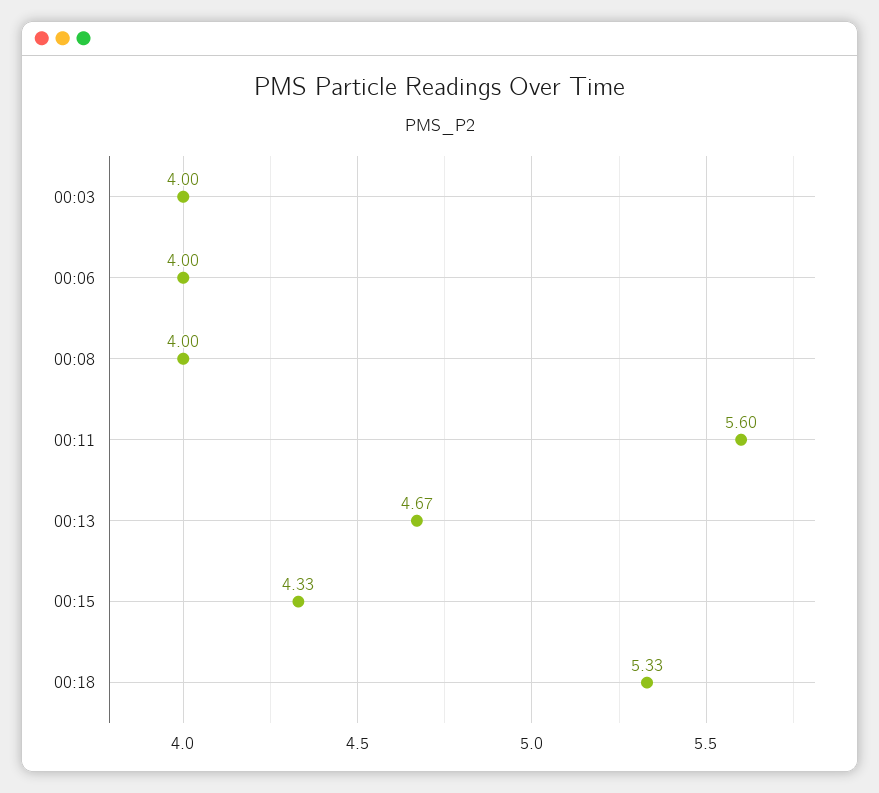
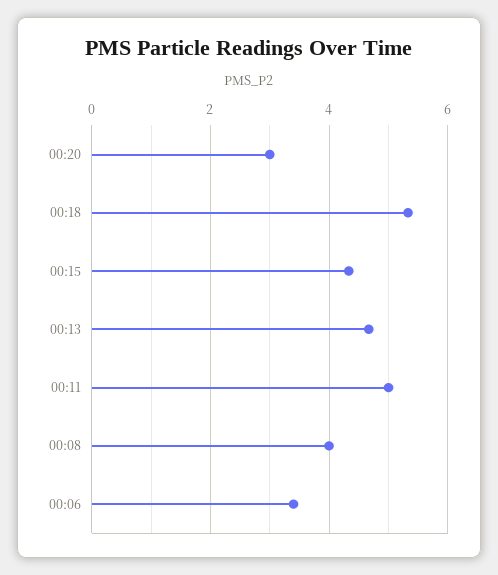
00:03: 4 -> none
00:06: 4 -> 3.4
00:11: 5.6 -> 5
00:20: none -> 3

